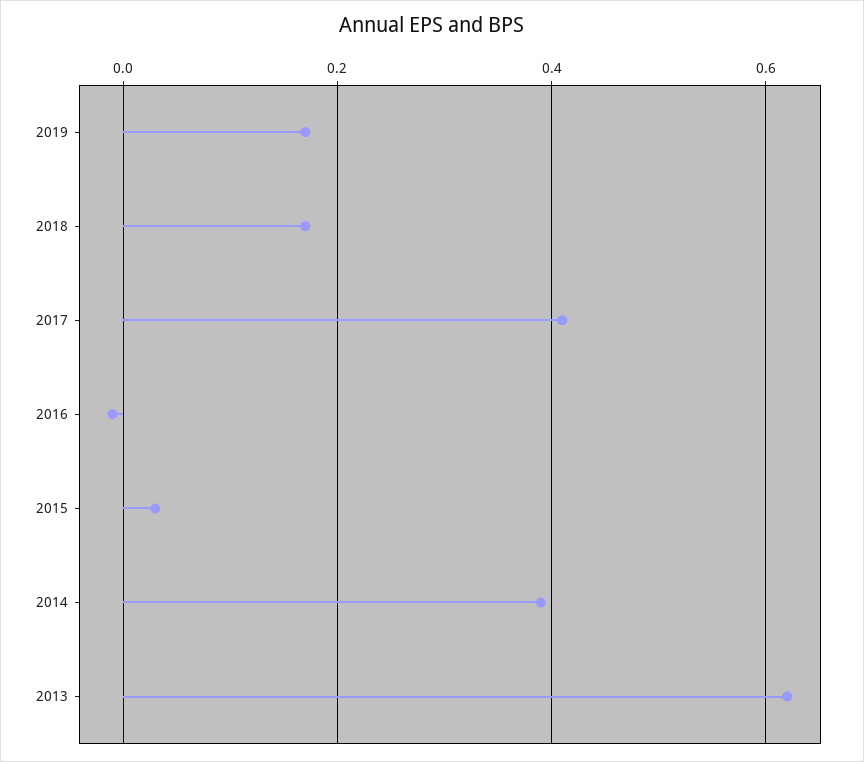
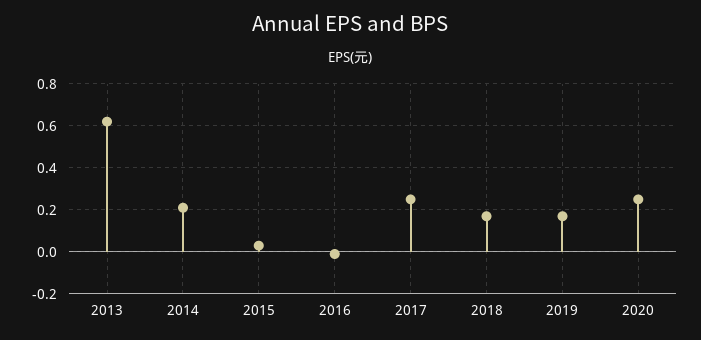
2017: 0.4 -> 0.25
2014: 0.4 -> 0.2
2020: none -> 0.25

